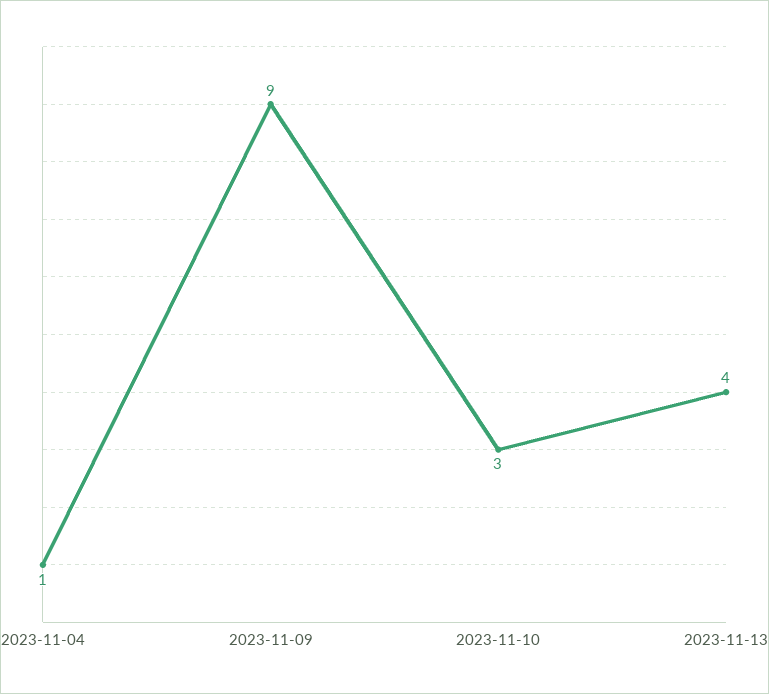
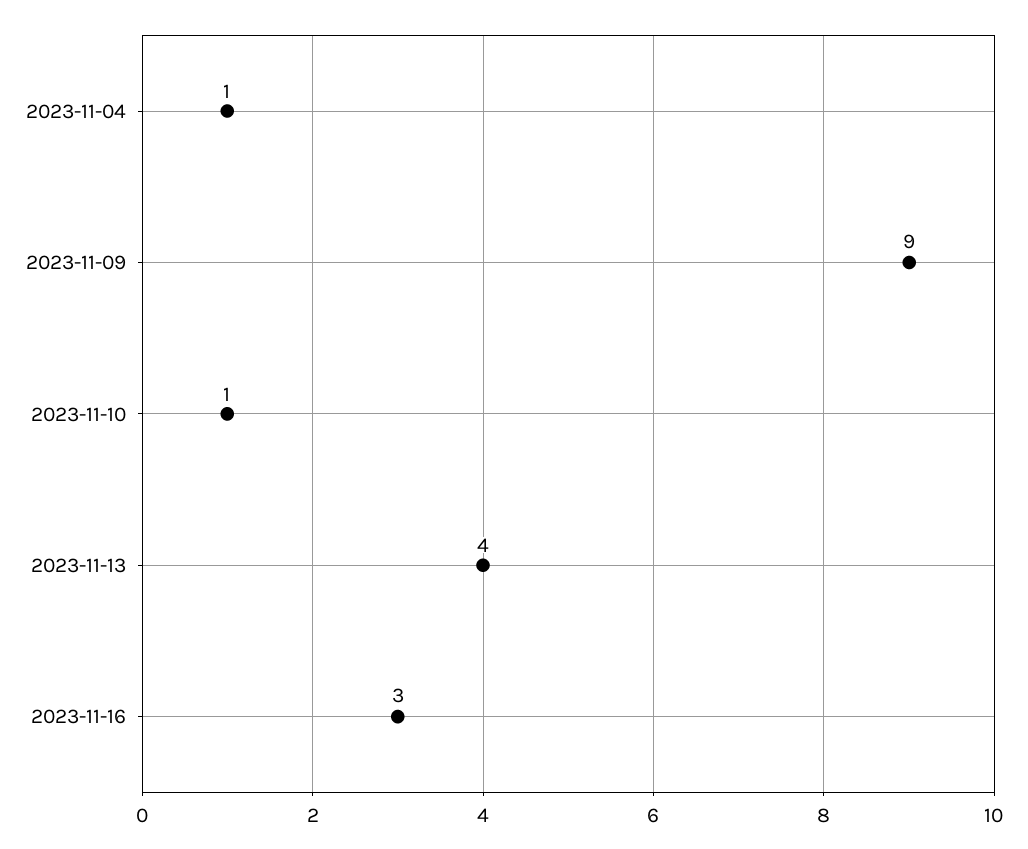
2023-11-10: 3 -> 1
2023-11-16: none -> 3

